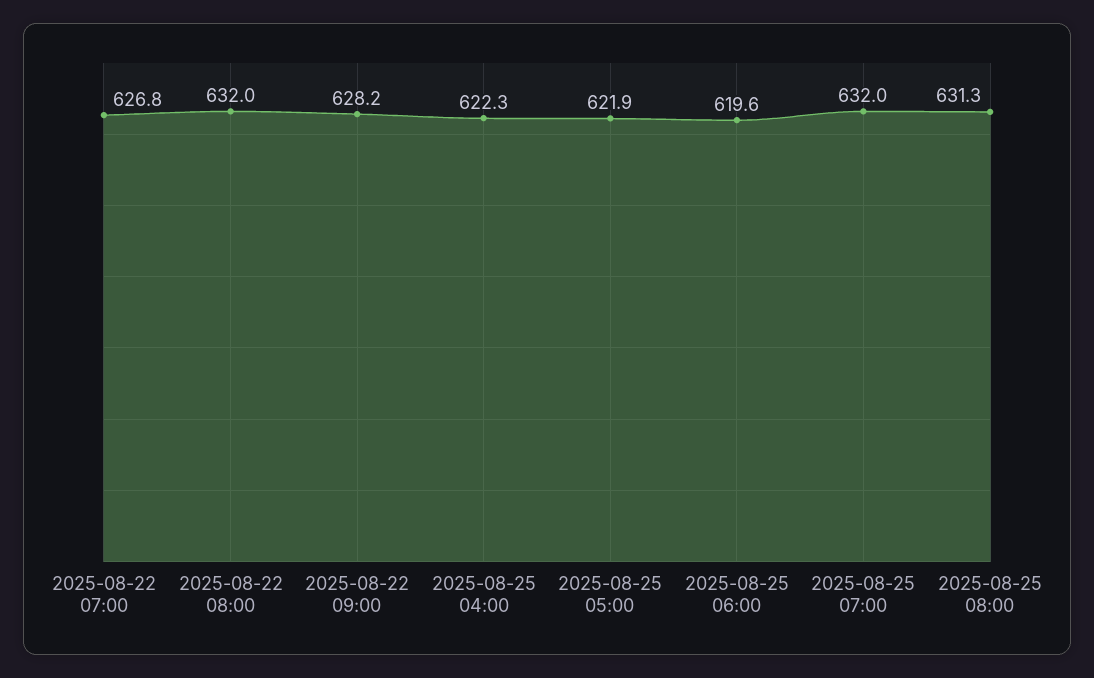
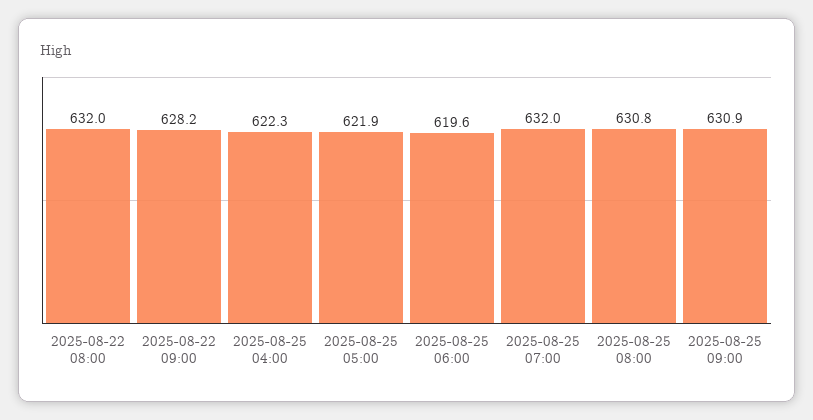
2025-08-22 07:00: 626.8 -> none
2025-08-25 08:00: 631.3 -> 630.8
2025-08-25 09:00: none -> 630.9

